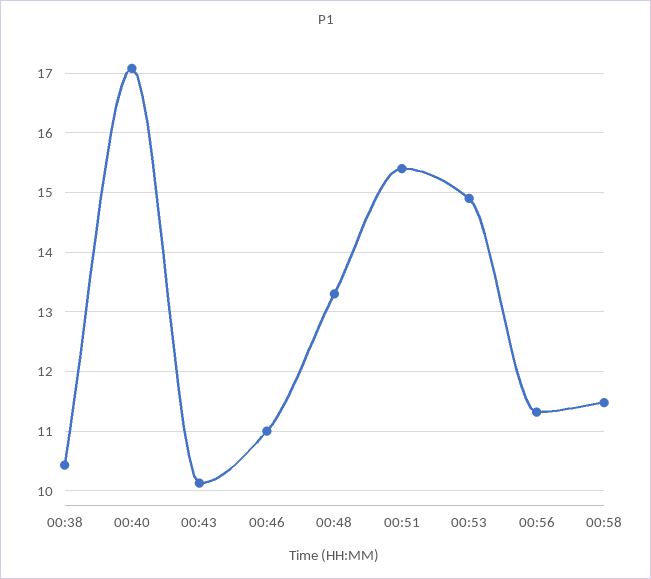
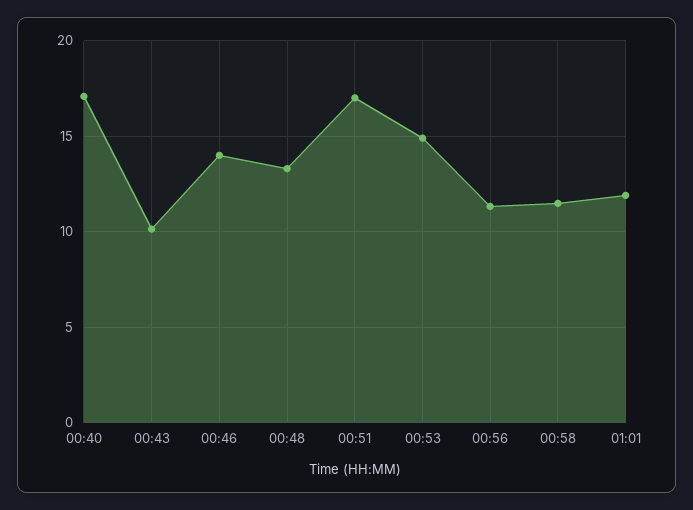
00:38: 10.4 -> none
00:46: 11 -> 14
00:51: 15.4 -> 17
01:01: none -> 12

